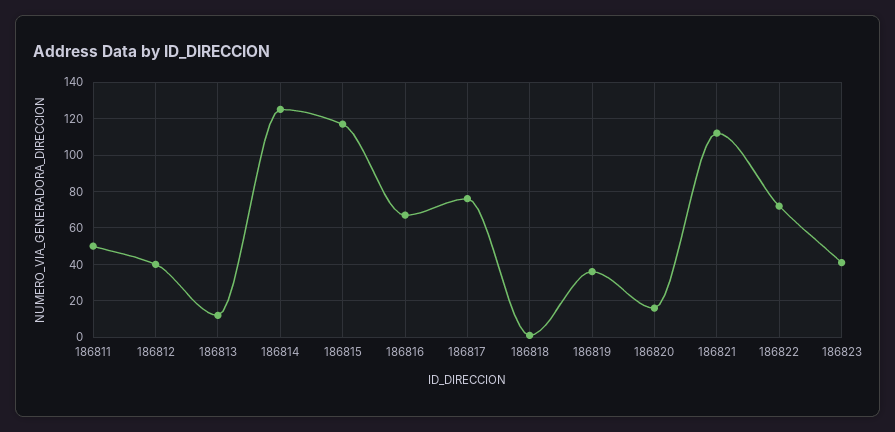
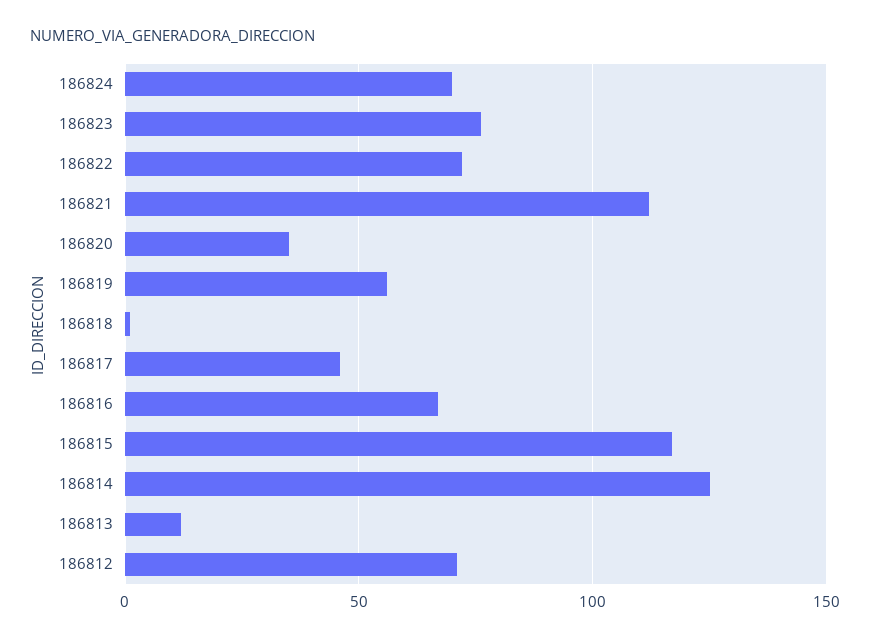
186811: 50 -> none
186812: 40 -> 70
186817: 75 -> 45
186819: 35 -> 55
186820: 15 -> 35
186823: 40 -> 75
186824: none -> 70

